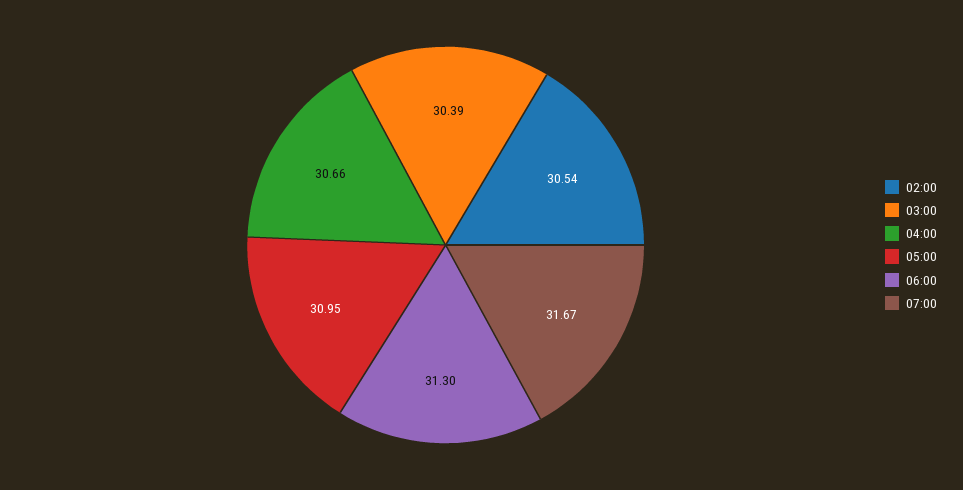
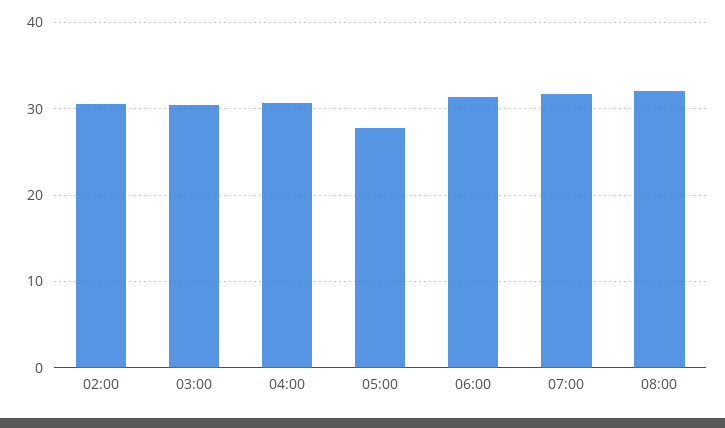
05:00: 30.95 -> 28
08:00: none -> 32

